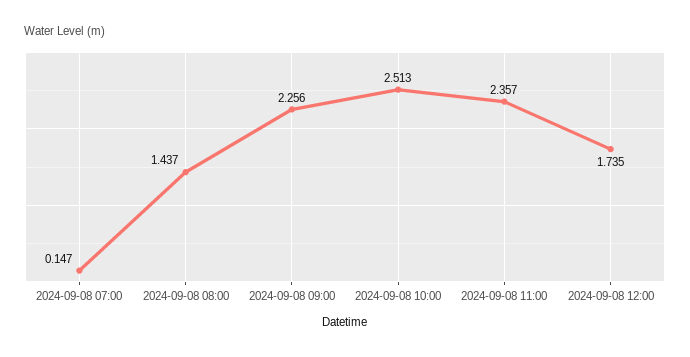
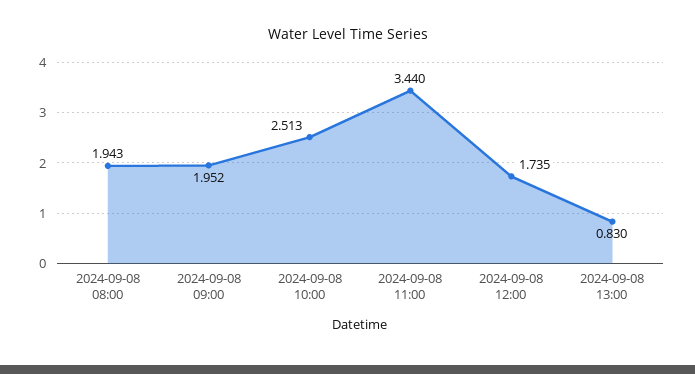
2024-09-08 07:00: 0.147 -> none
2024-09-08 08:00: 1.437 -> 1.943
2024-09-08 09:00: 2.256 -> 1.952
2024-09-08 11:00: 2.357 -> 3.44
2024-09-08 13:00: none -> 0.83

